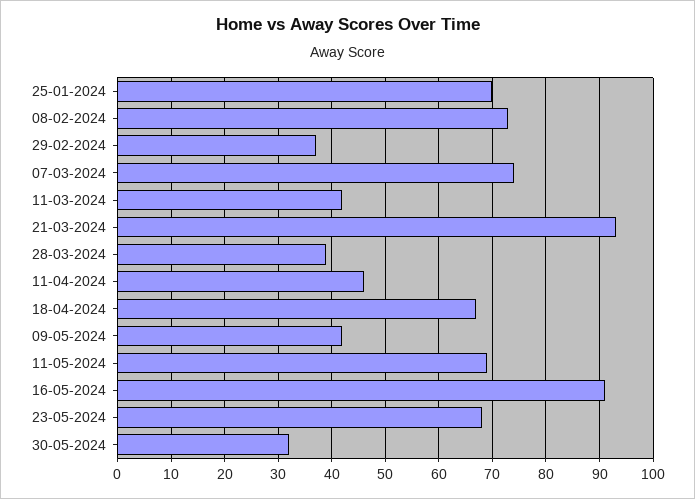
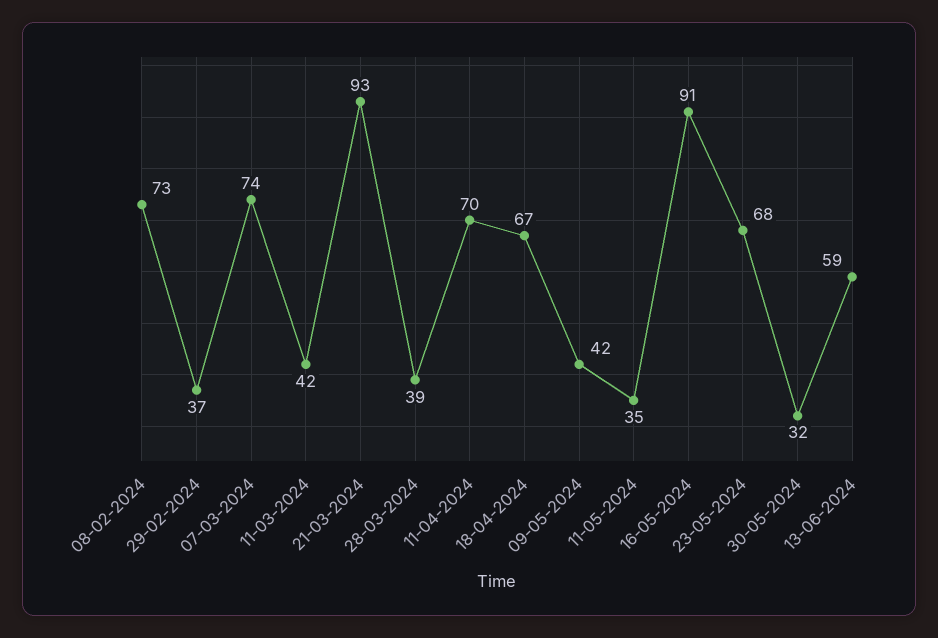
25-01-2024: 70 -> none
11-04-2024: 45 -> 70
11-05-2024: 70 -> 35
13-06-2024: none -> 59

